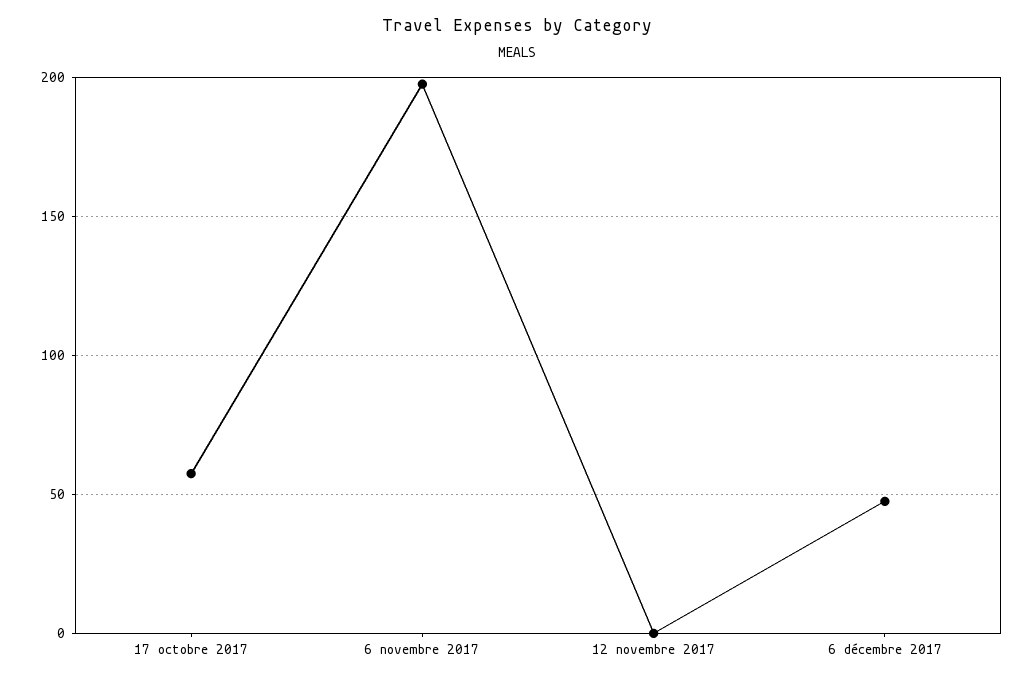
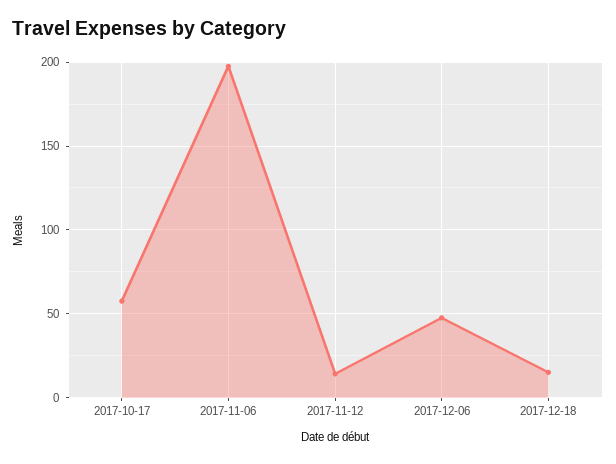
12 novembre 2017: 0 -> 15
2017-12-18: none -> 15

